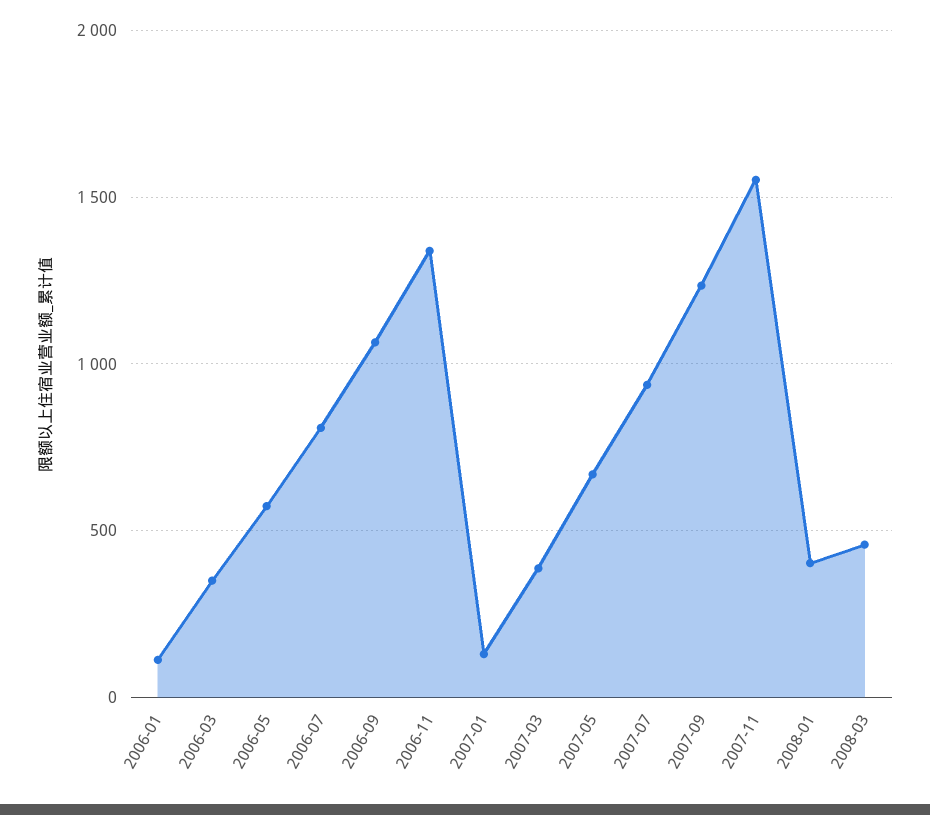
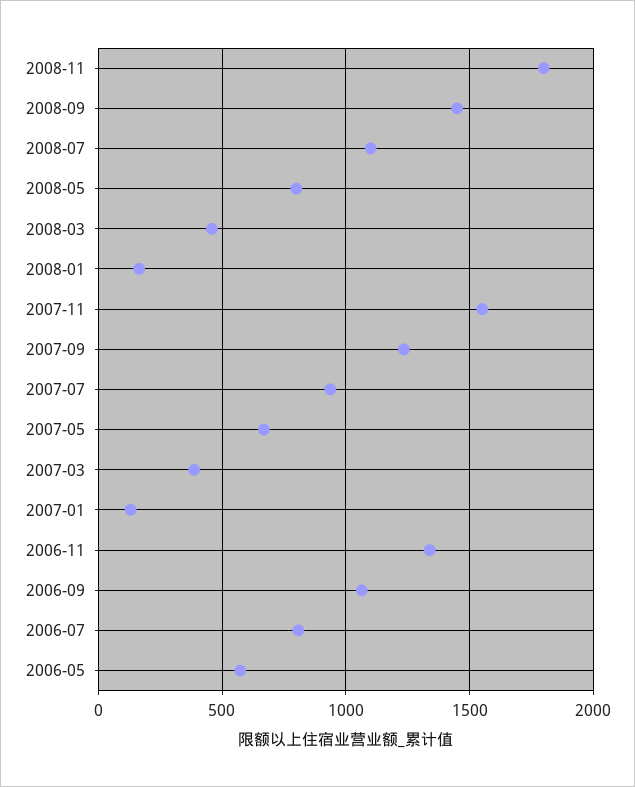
2006-01: 100 -> none
2006-03: 350 -> none
2008-01: 400 -> 150
2008-11: none -> 1800
2008-09: none -> 1450
2008-07: none -> 1100
2008-05: none -> 800

